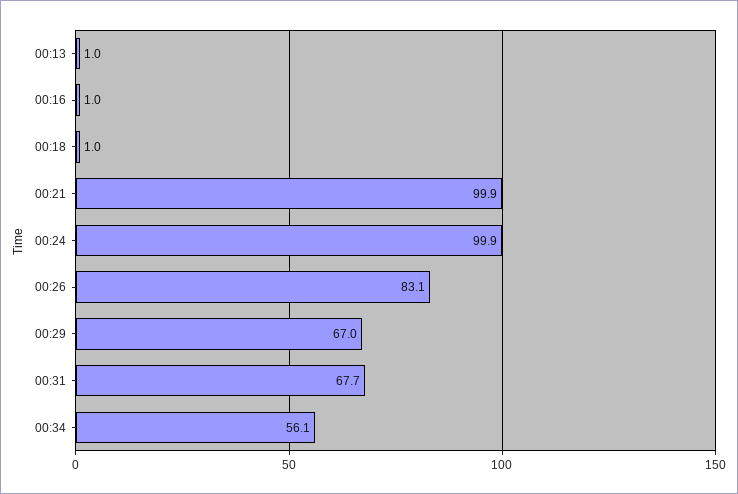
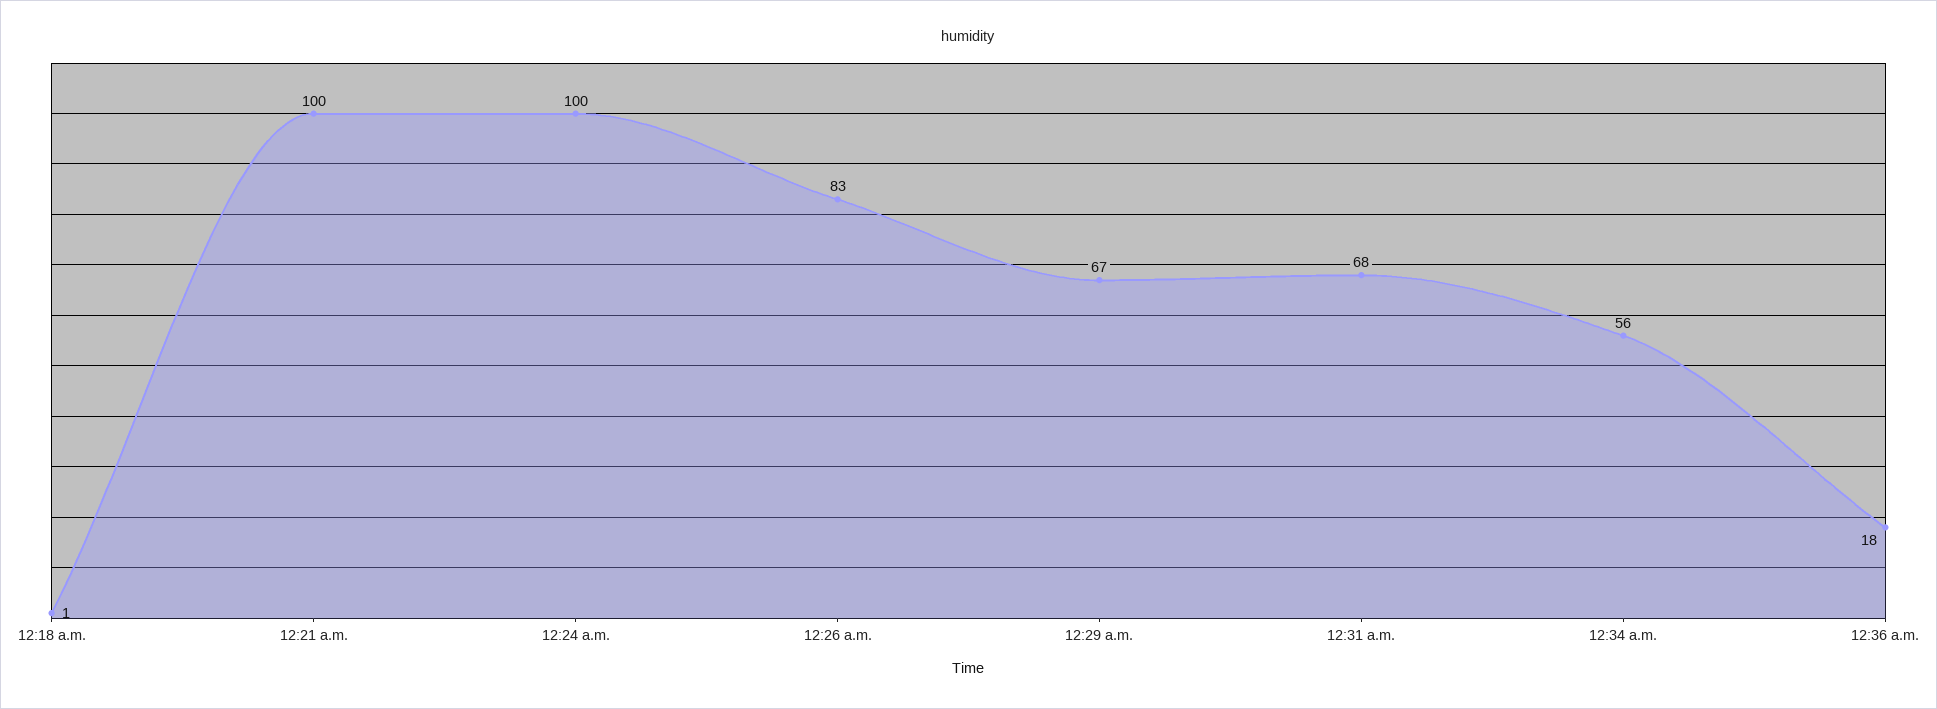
00:13: 1 -> none
00:16: 1 -> none
12:36 a.m.: none -> 18

